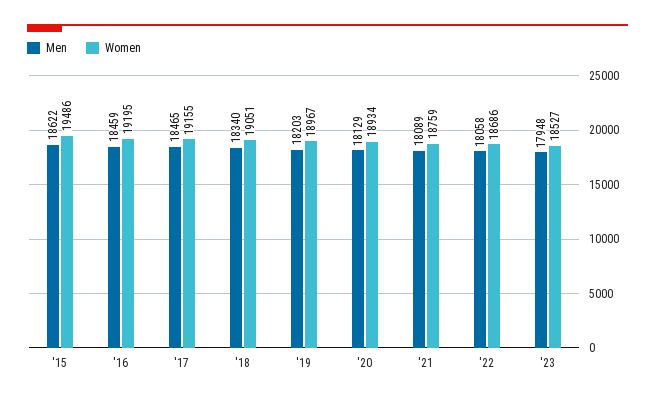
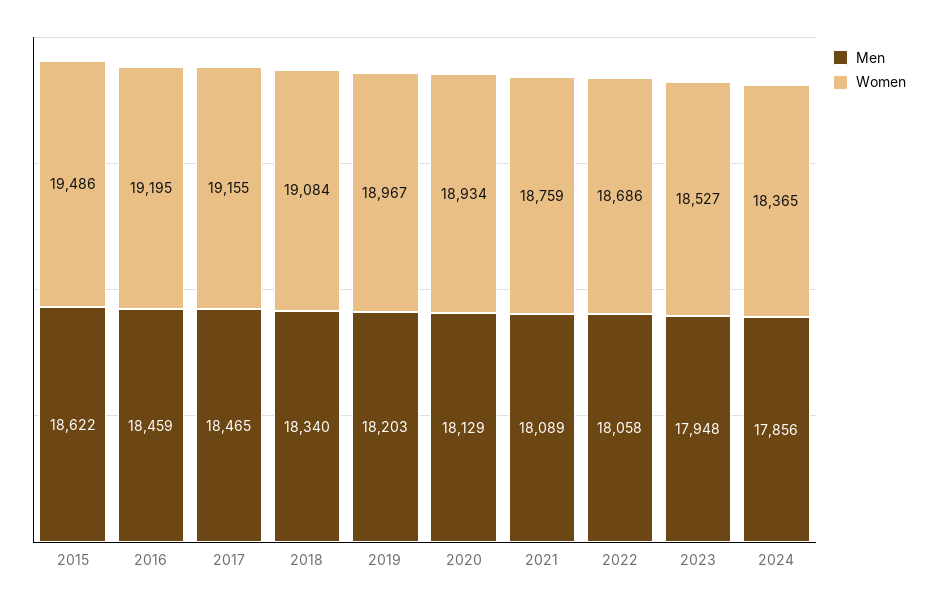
Women, '18: 19051 -> 19084
Men, 2024: none -> 17856
Women, 2024: none -> 18365

